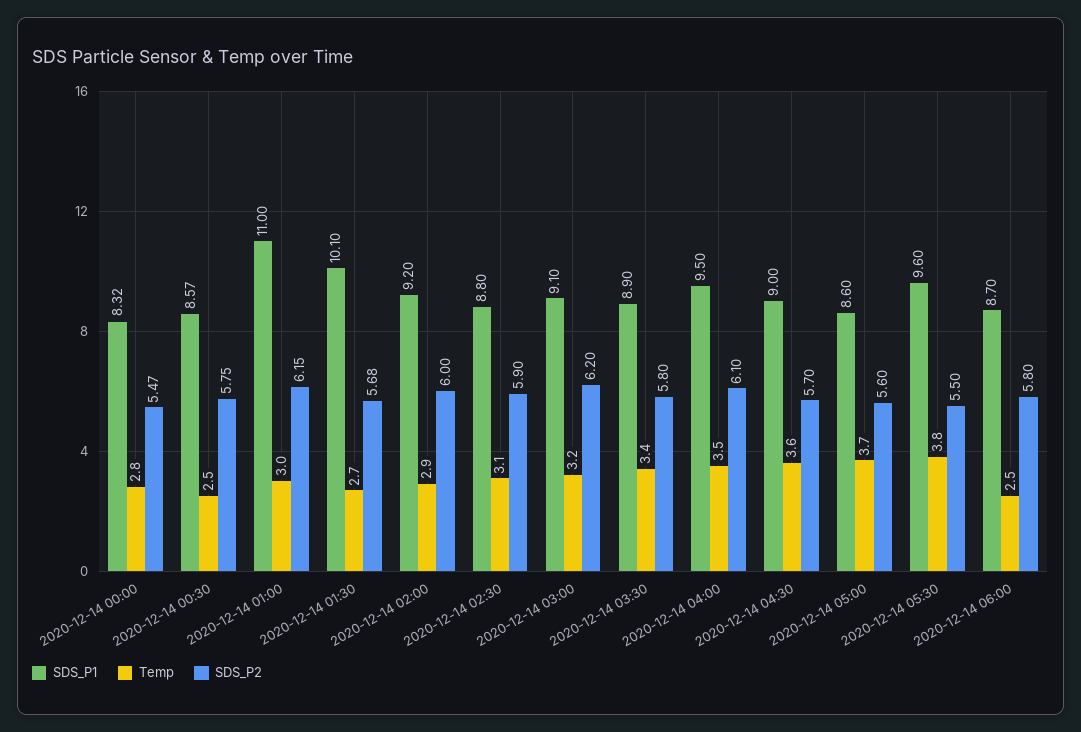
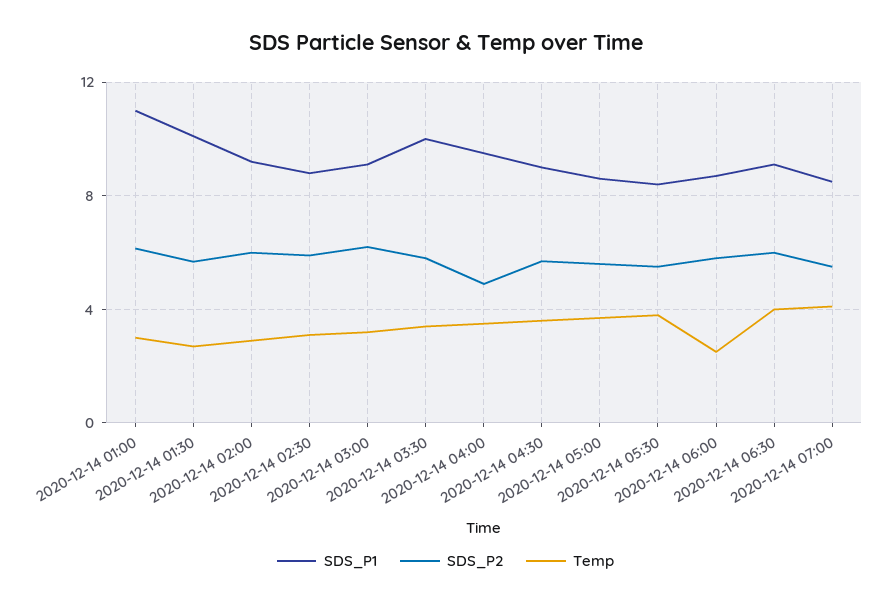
SDS_P1, 2020-12-14 00:00: 8.32 -> none
Temp, 2020-12-14 00:00: 2.8 -> none
SDS_P2, 2020-12-14 00:00: 5.47 -> none
SDS_P1, 2020-12-14 00:30: 8.57 -> none
Temp, 2020-12-14 00:30: 2.5 -> none
SDS_P2, 2020-12-14 00:30: 5.75 -> none
SDS_P1, 2020-12-14 03:30: 8.9 -> 10
SDS_P2, 2020-12-14 04:00: 6.1 -> 5
SDS_P1, 2020-12-14 05:30: 9.6 -> 8.5
SDS_P1, 2020-12-14 06:30: none -> 9
SDS_P2, 2020-12-14 06:30: none -> 6
Temp, 2020-12-14 06:30: none -> 4
SDS_P1, 2020-12-14 07:00: none -> 8.5
SDS_P2, 2020-12-14 07:00: none -> 5.5
Temp, 2020-12-14 07:00: none -> 4

